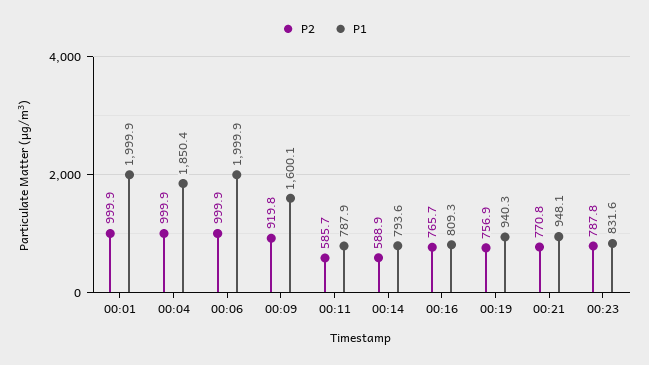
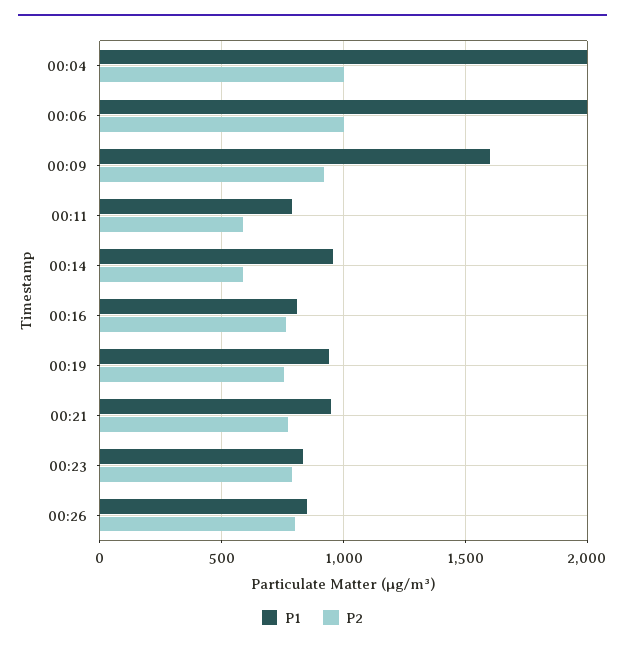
P2, 00:01: 999.9 -> none
P1, 00:01: 1999.9 -> none
P1, 00:04: 1850.4 -> 2000
P1, 00:14: 793.6 -> 950
P1, 00:26: none -> 850
P2, 00:26: none -> 800

